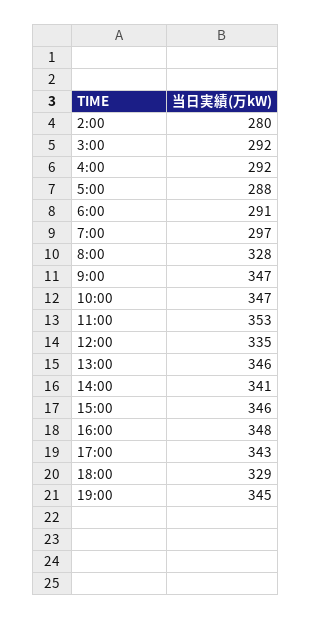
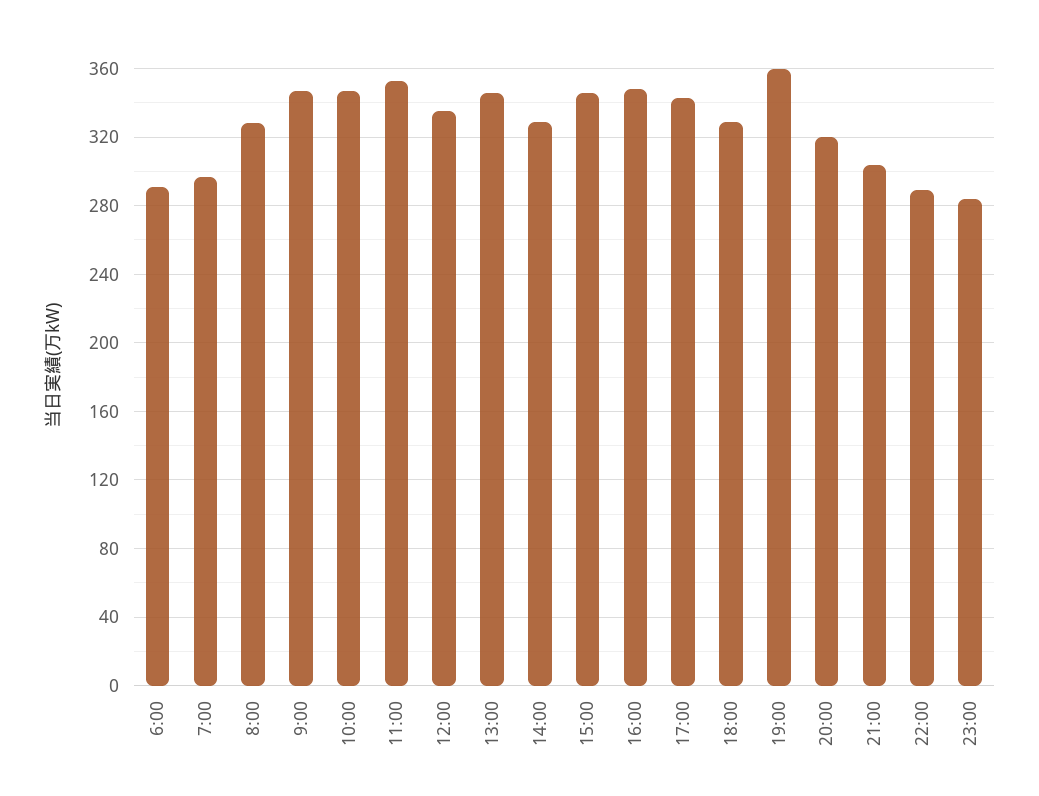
2:00: 280 -> none
3:00: 292 -> none
4:00: 292 -> none
5:00: 288 -> none
14:00: 341 -> 330
19:00: 345 -> 360
20:00: none -> 320
21:00: none -> 305
22:00: none -> 290
23:00: none -> 285

